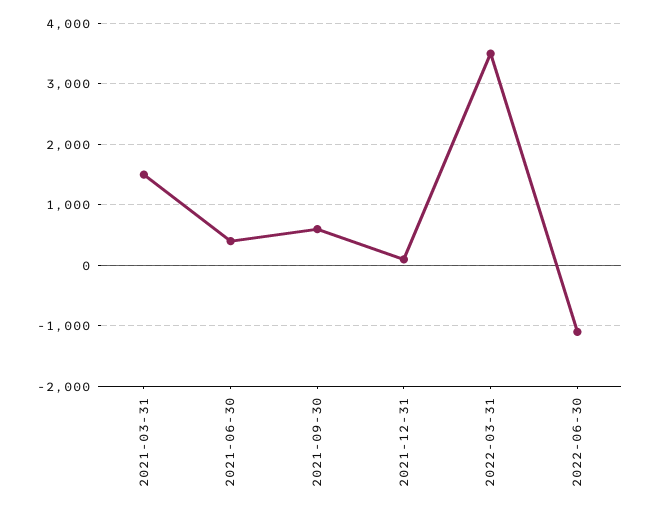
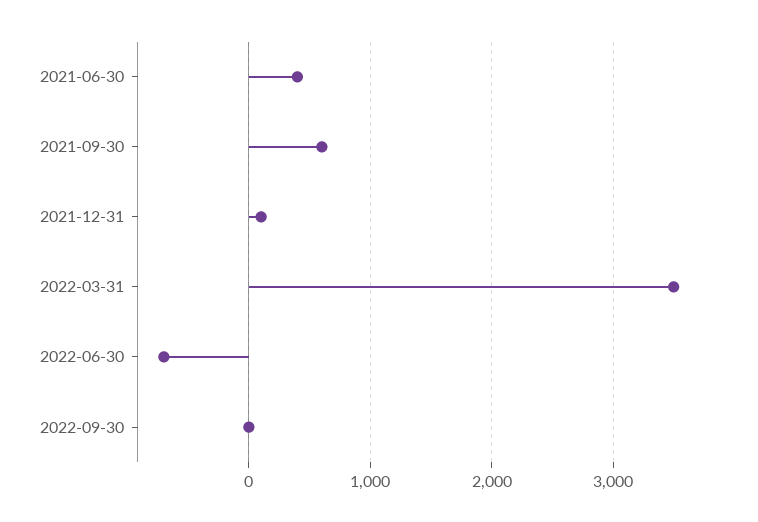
2021-03-31: 1500 -> none
2022-06-30: -1100 -> -700
2022-09-30: none -> 0

